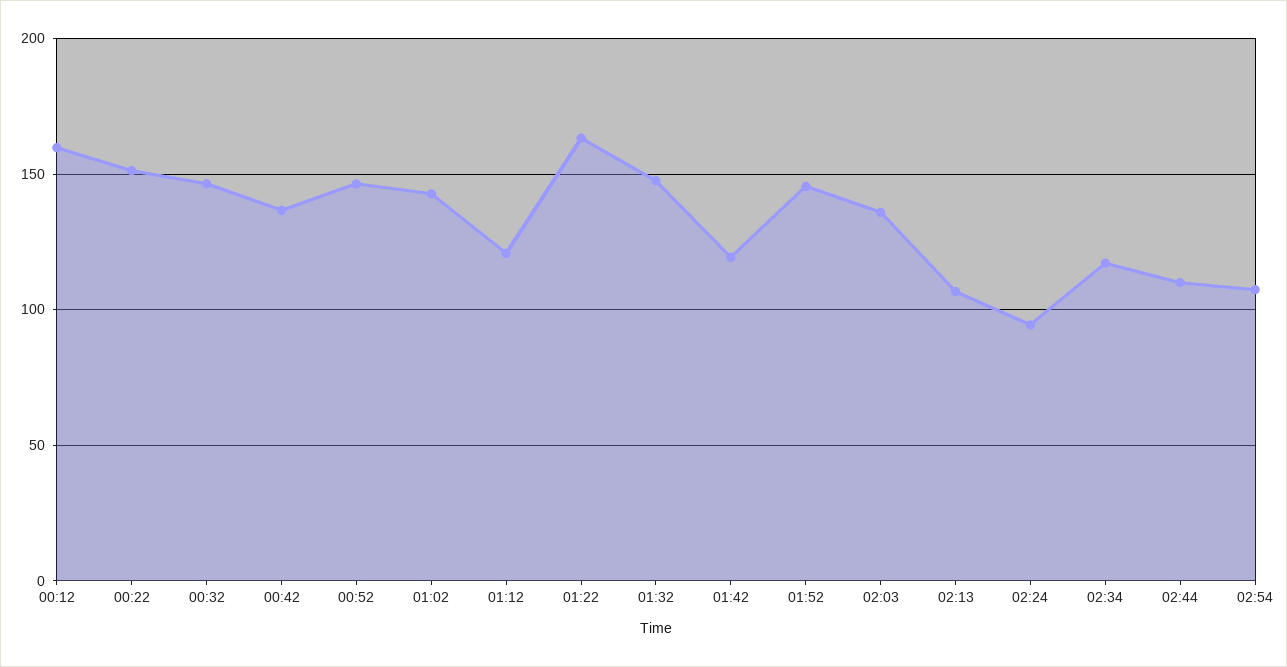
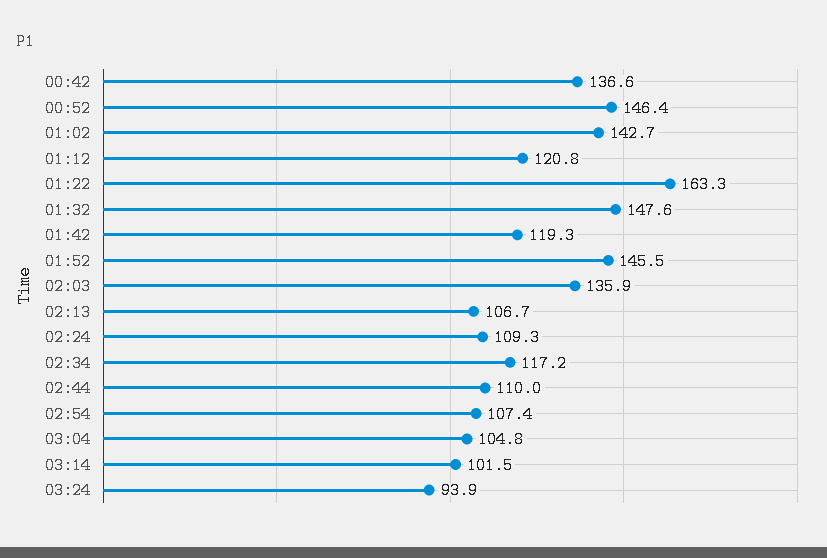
00:12: 160 -> none
00:22: 150 -> none
00:32: 145 -> none
02:24: 95 -> 109.3
03:04: none -> 104.8
03:14: none -> 101.5
03:24: none -> 93.9

